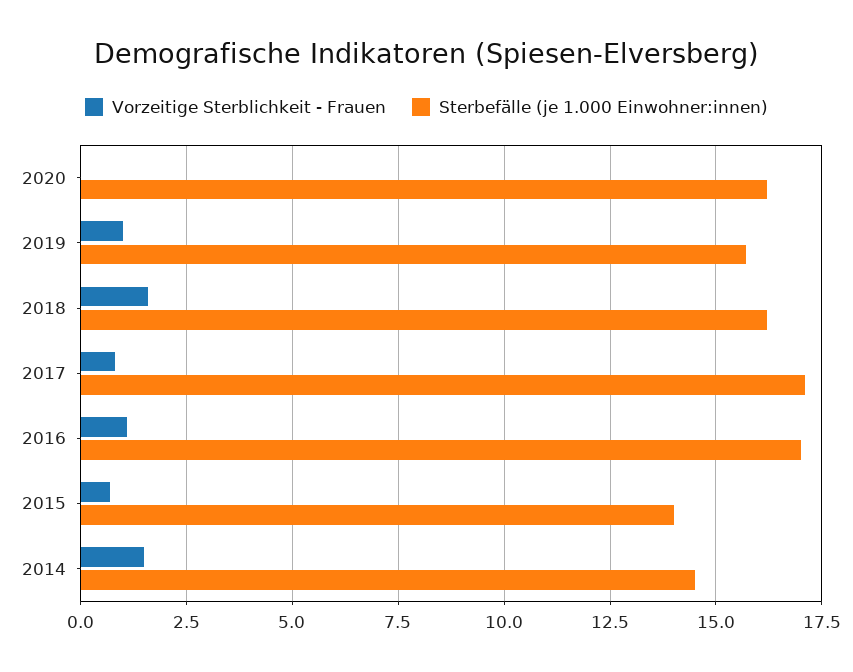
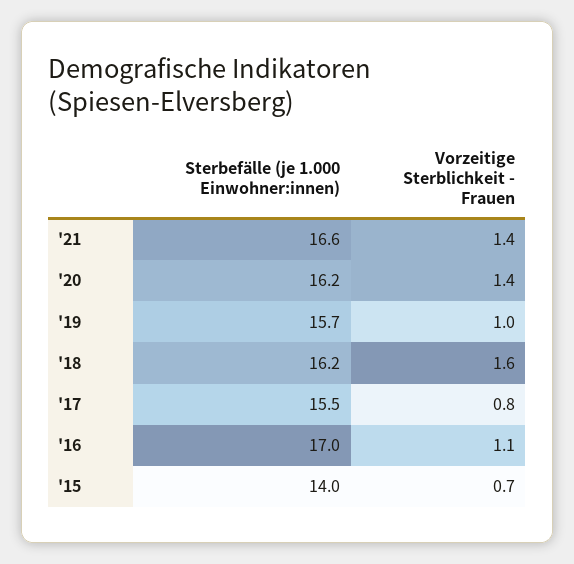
Vorzeitige Sterblichkeit - Frauen, 2020: 0 -> 1.4
Sterbefälle (je 1.000 Einwohner:innen), 2017: 17 -> 15.5
Vorzeitige Sterblichkeit - Frauen, 2014: 1.5 -> none
Sterbefälle (je 1.000 Einwohner:innen), 2014: 14.5 -> none
Sterbefälle (je 1.000 Einwohner:innen), '21: none -> 16.6
Vorzeitige Sterblichkeit - Frauen, '21: none -> 1.4

